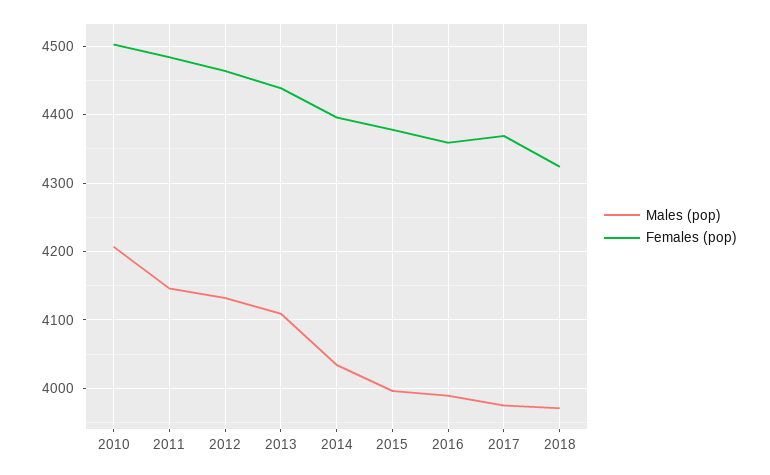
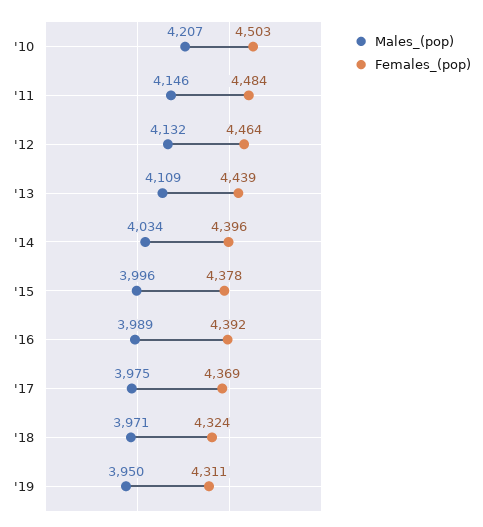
Females (pop), 2016: 4360 -> 4392
Males (pop), '19: none -> 3950
Females (pop), '19: none -> 4311

